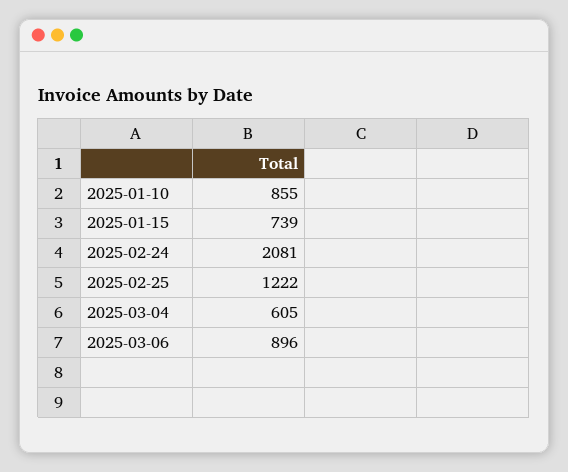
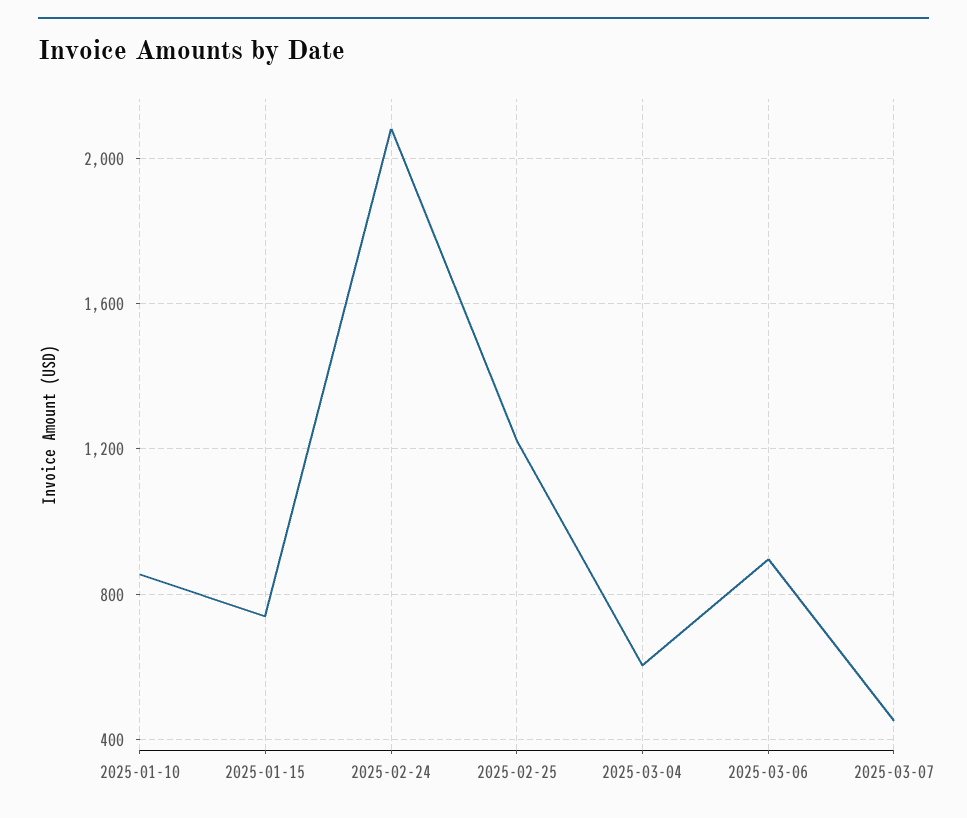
2025-03-07: none -> 450

